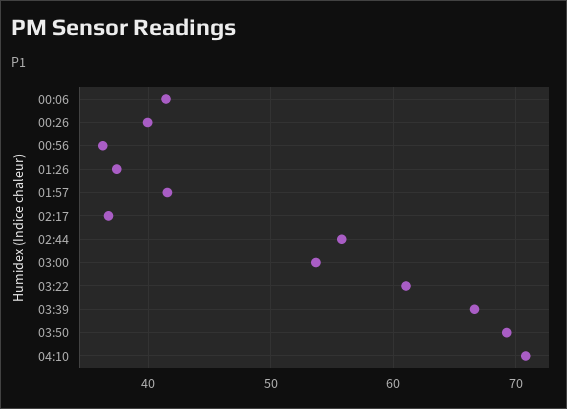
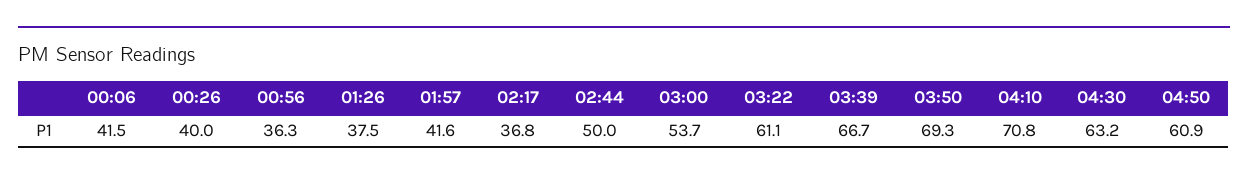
02:44: 56 -> 50
04:30: none -> 63.2
04:50: none -> 60.9

